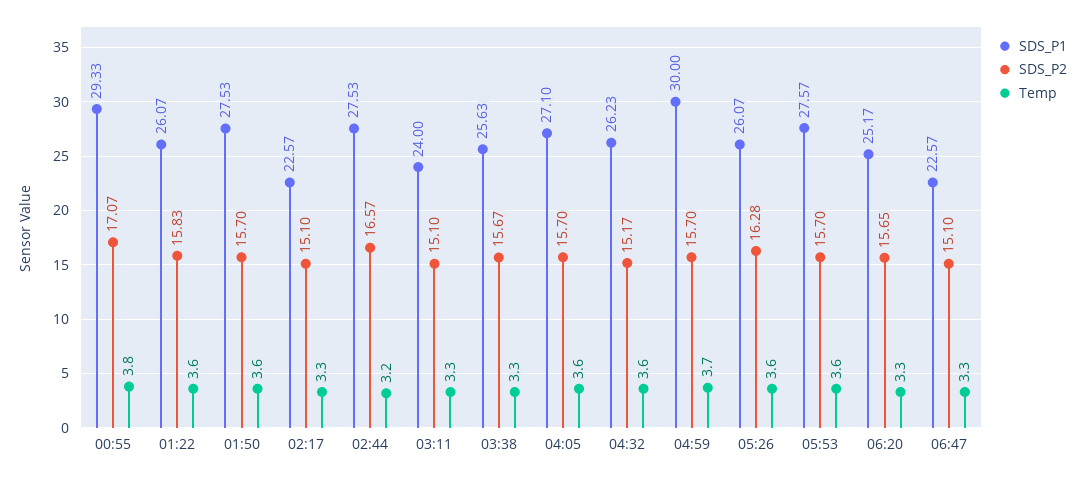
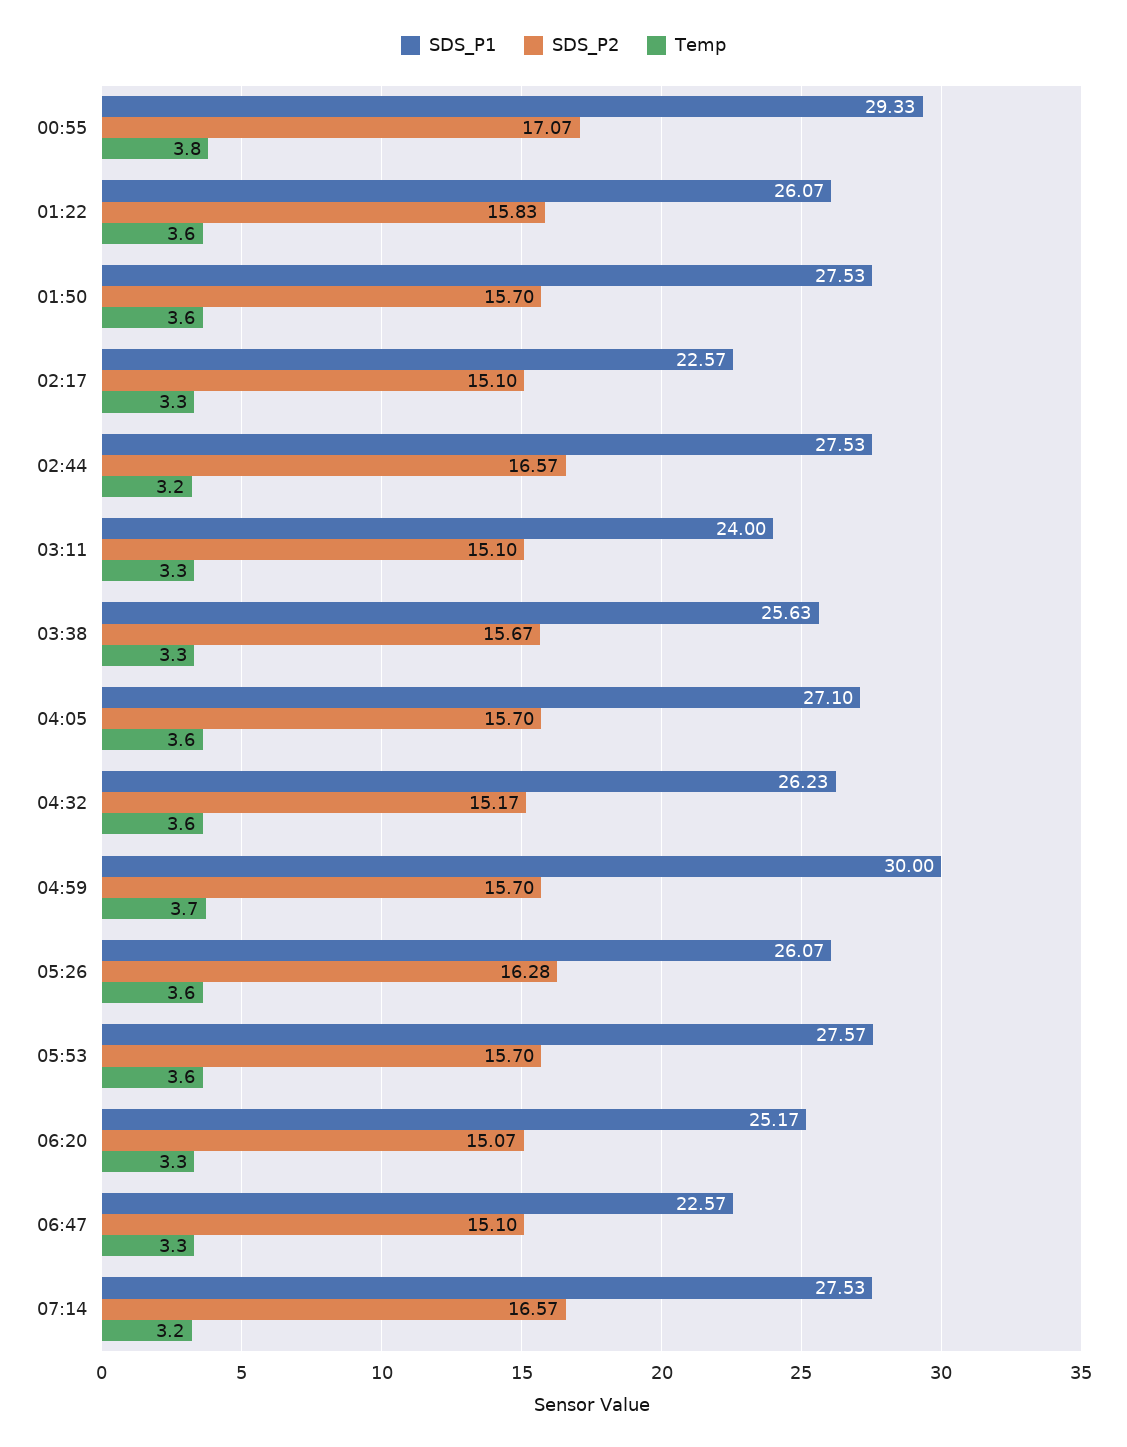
SDS_P2, 06:20: 15.65 -> 15.07
SDS_P1, 07:14: none -> 27.53
SDS_P2, 07:14: none -> 16.57
Temp, 07:14: none -> 3.2

